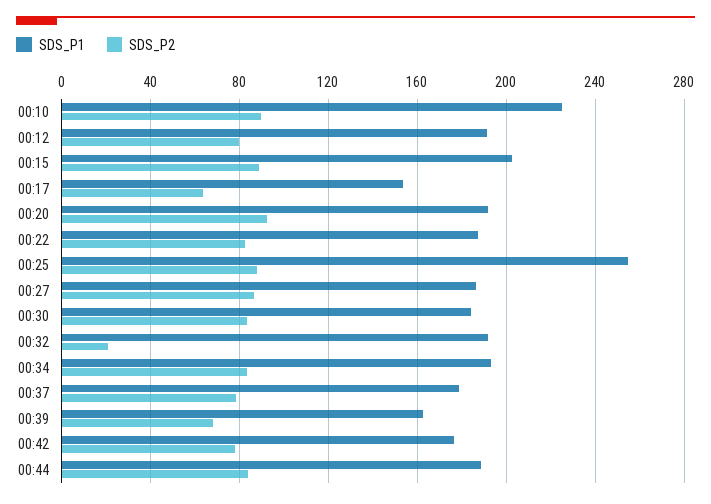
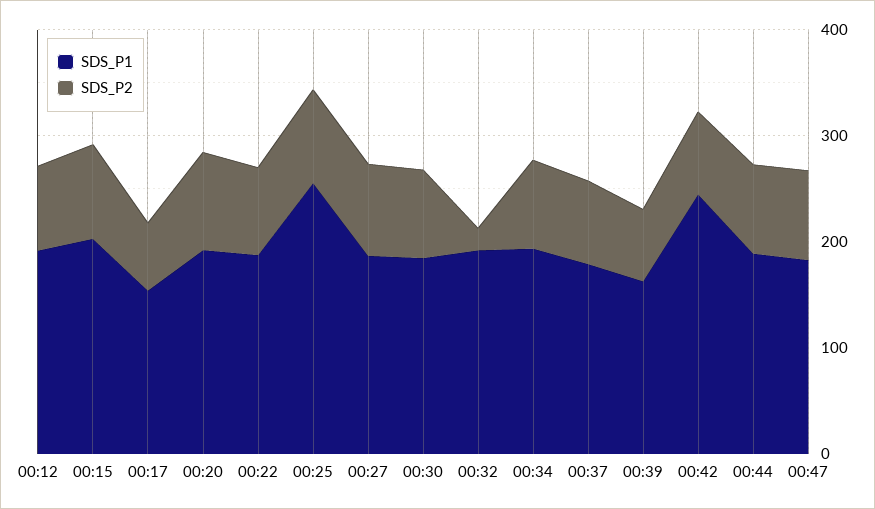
SDS_P1, 00:10: 225 -> none
SDS_P2, 00:10: 90 -> none
SDS_P1, 00:42: 175 -> 240
SDS_P1, 00:47: none -> 180
SDS_P2, 00:47: none -> 80

